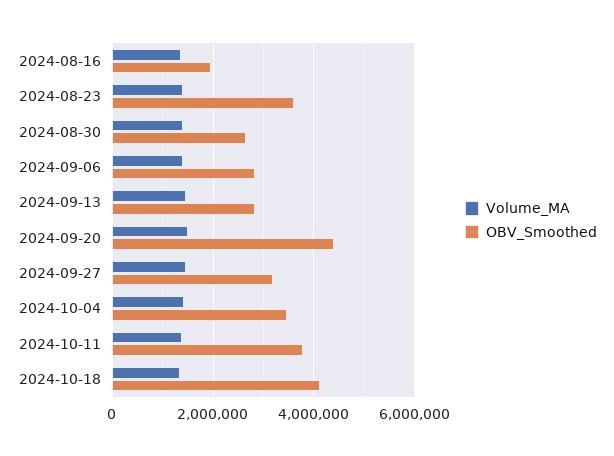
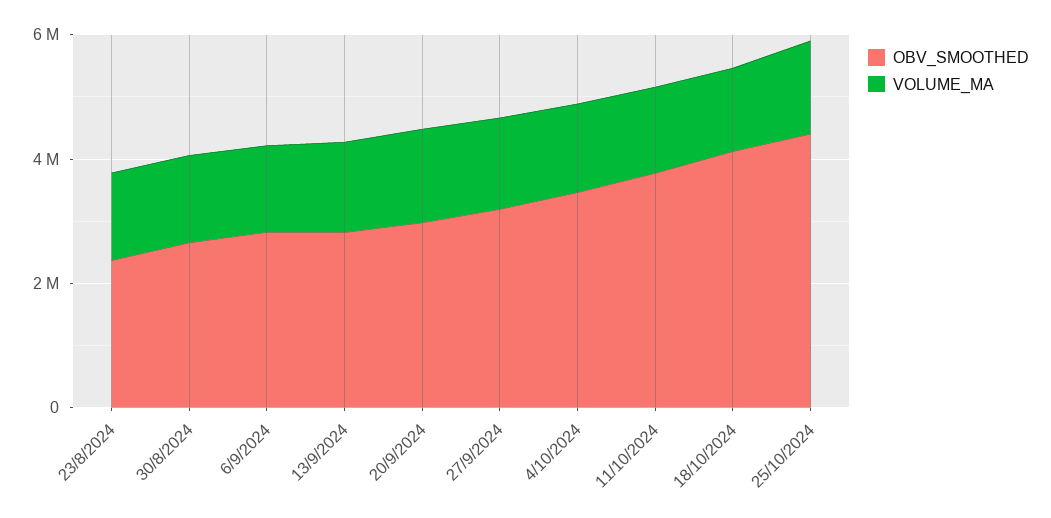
Volume_MA, 2024-08-16: 1400000 -> none
OBV_Smoothed, 2024-08-16: 2000000 -> none
OBV_Smoothed, 2024-08-23: 3600000 -> 2500000
OBV_Smoothed, 2024-09-20: 4400000 -> 3000000
OBV_Smoothed, 25/10/2024: none -> 4500000
Volume_MA, 25/10/2024: none -> 1500000

